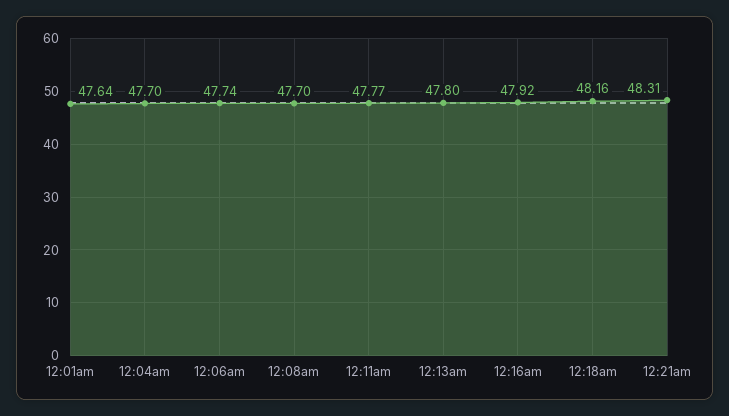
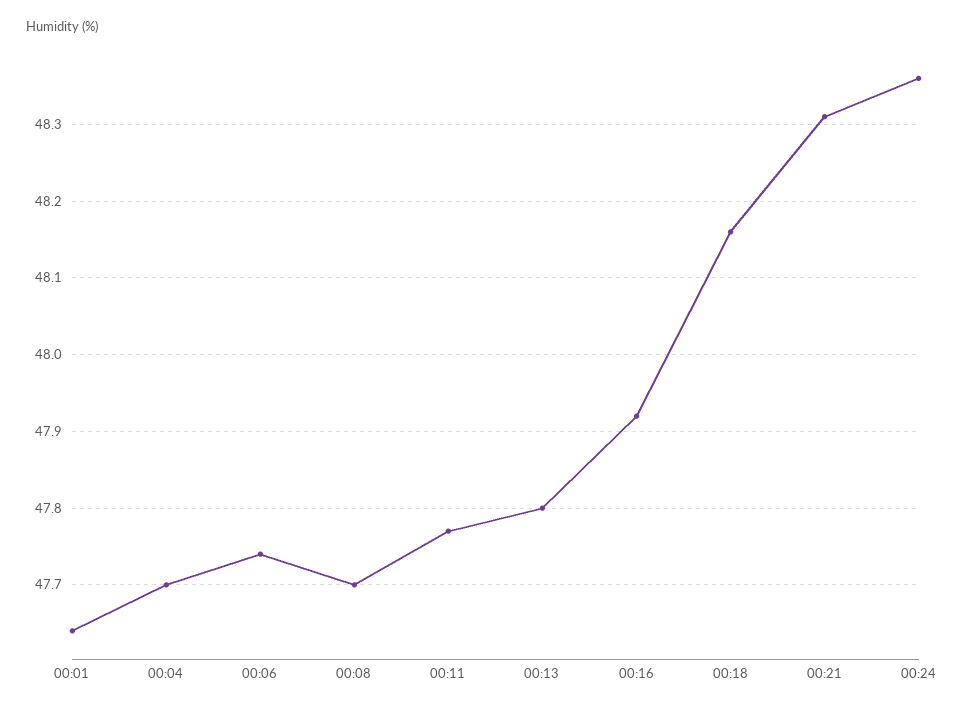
00:24: none -> 48.36

